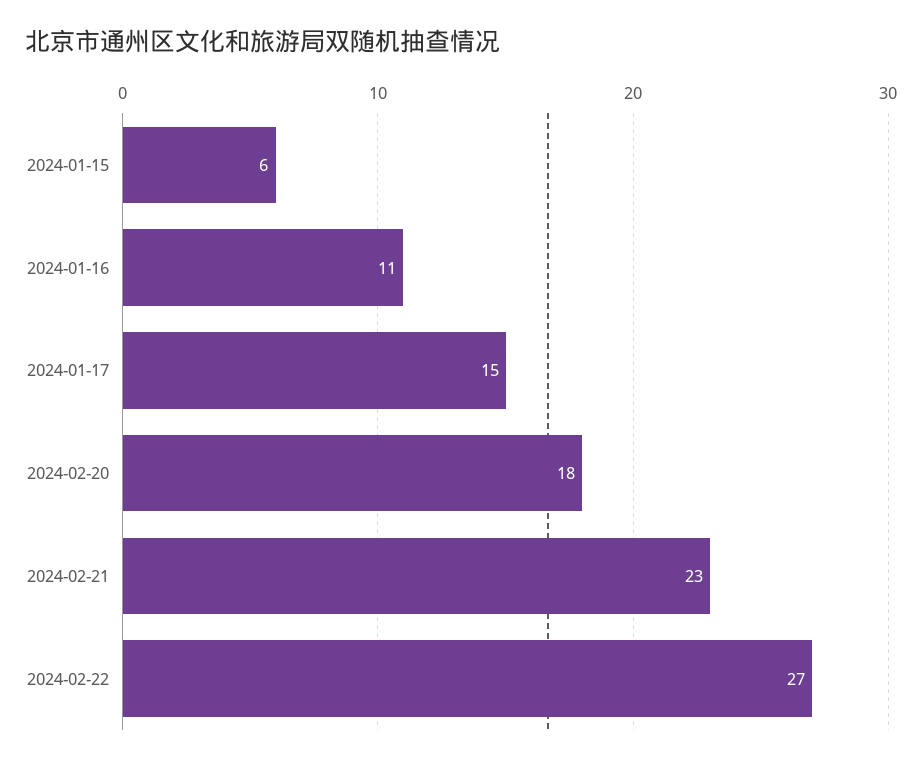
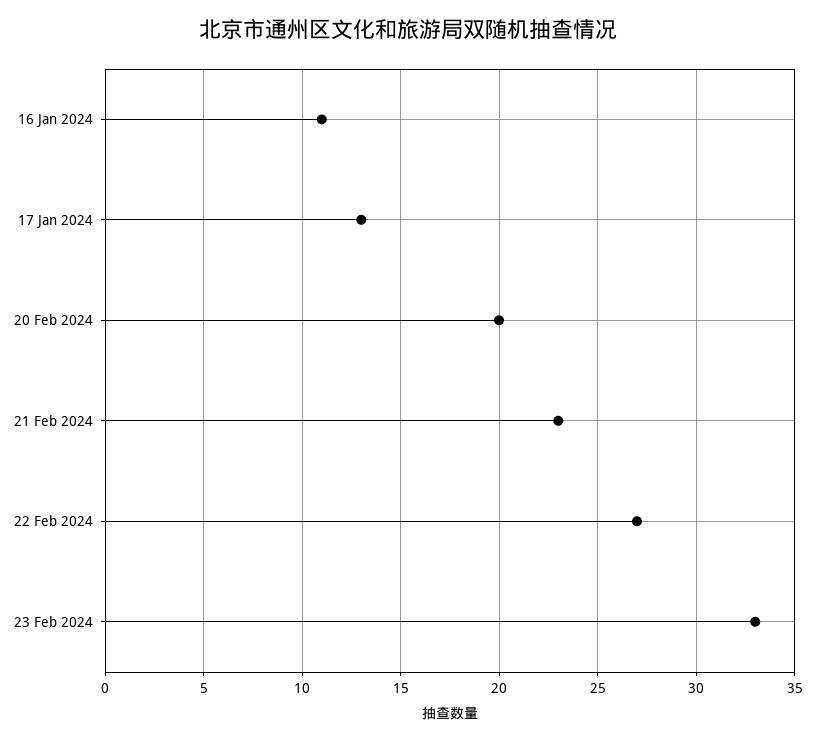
2024-01-15: 6 -> none
2024-01-17: 15 -> 13
2024-02-20: 18 -> 20
23 Feb 2024: none -> 33

